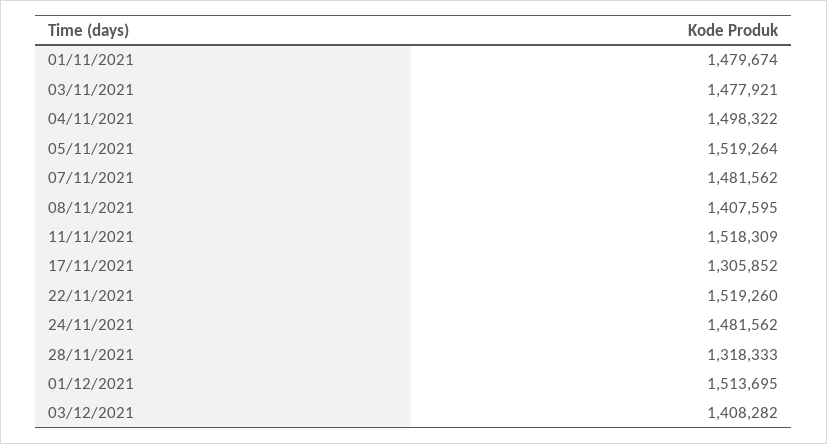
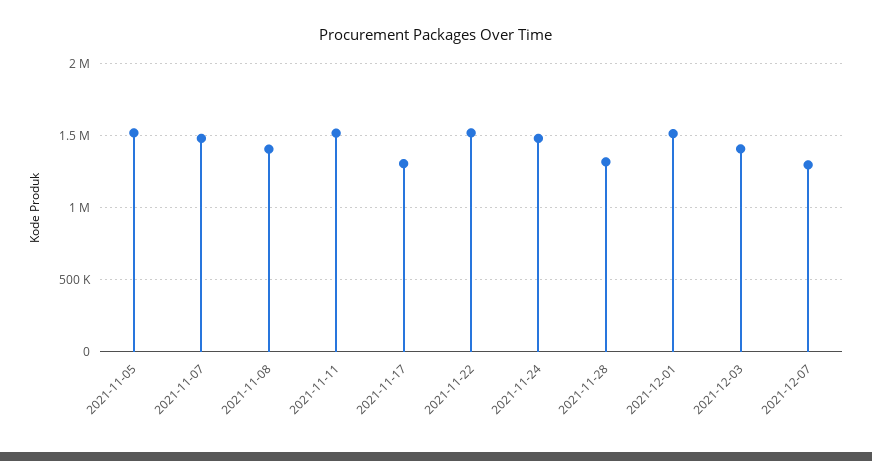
01/11/2021: 1479674 -> none
03/11/2021: 1477921 -> none
04/11/2021: 1498322 -> none
2021-12-07: none -> 1300000

